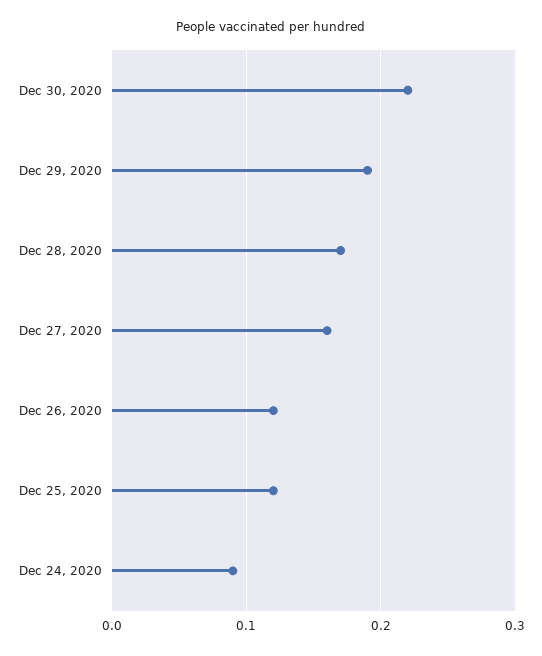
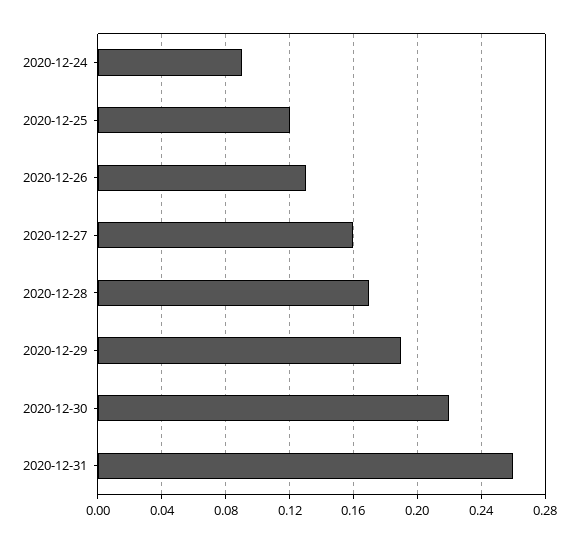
Dec 26, 2020: 0.12 -> 0.13
2020-12-31: none -> 0.26

